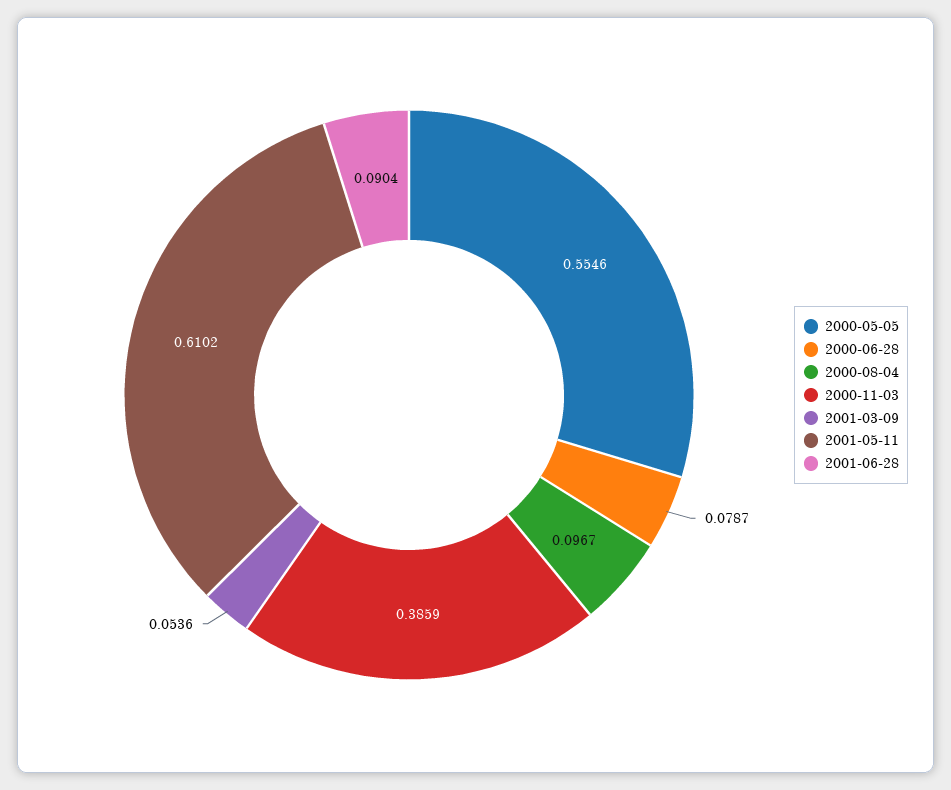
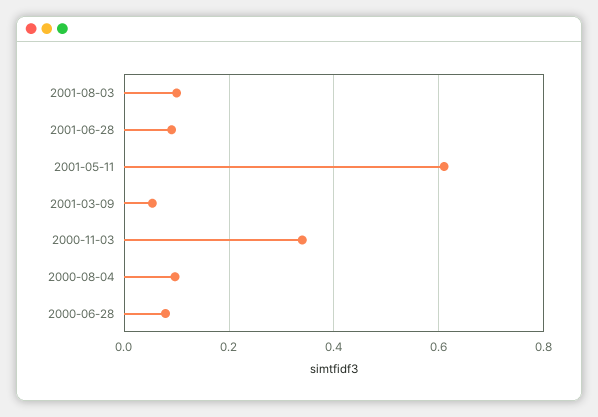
2000-05-05: 0.5546 -> none
2000-11-03: 0.3859 -> 0.34
2001-08-03: none -> 0.1

